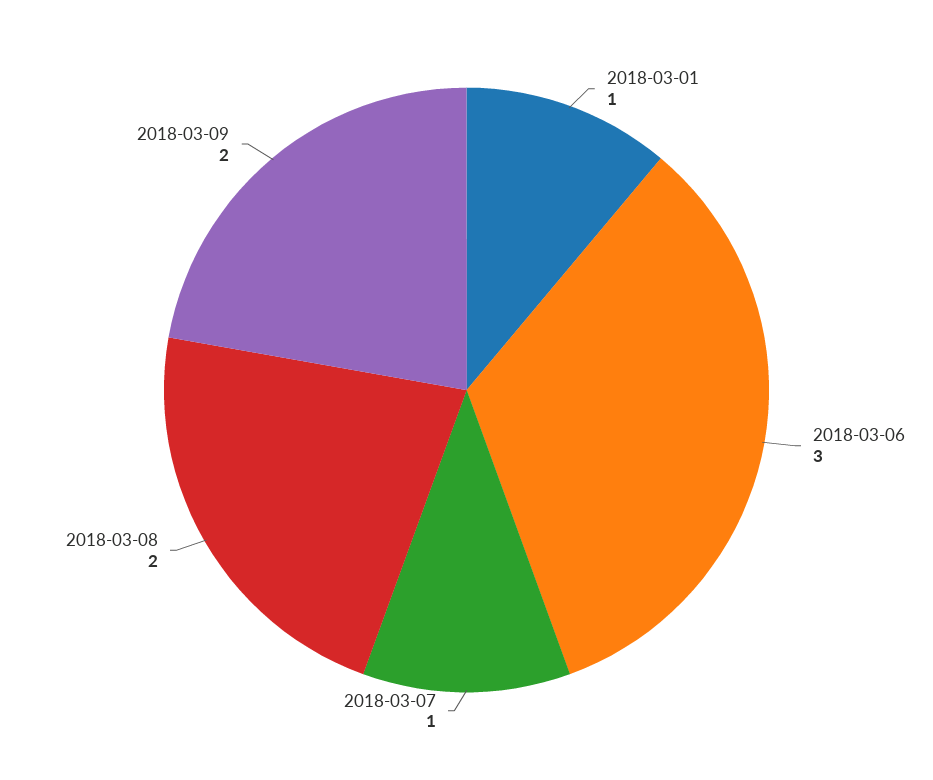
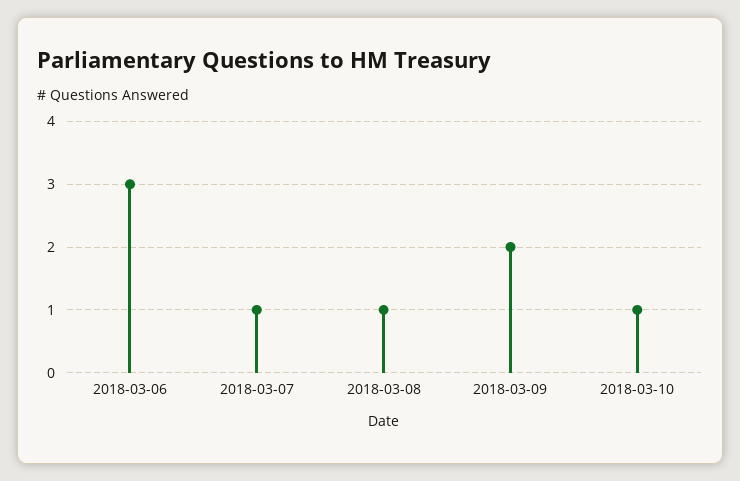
2018-03-01: 1 -> none
2018-03-08: 2 -> 1
2018-03-10: none -> 1

